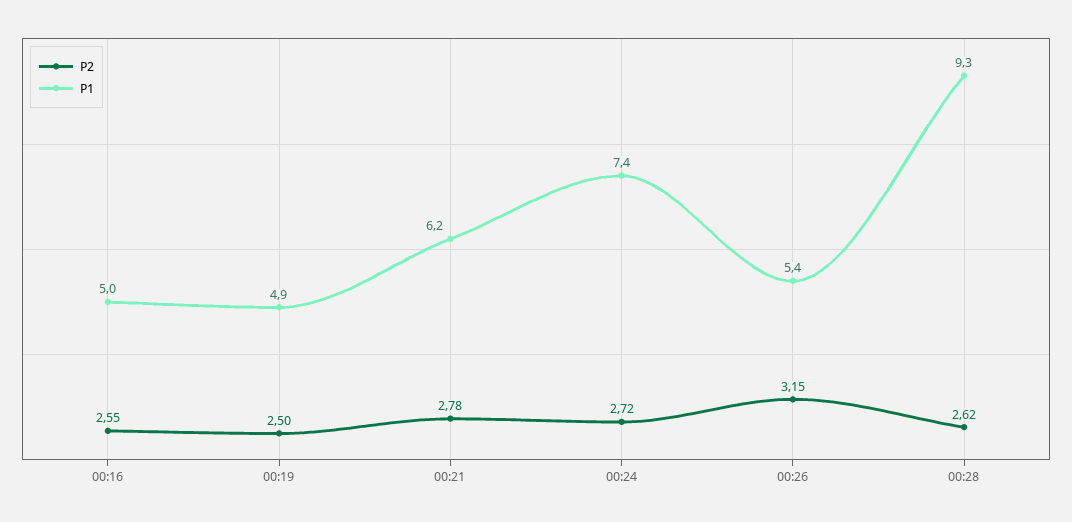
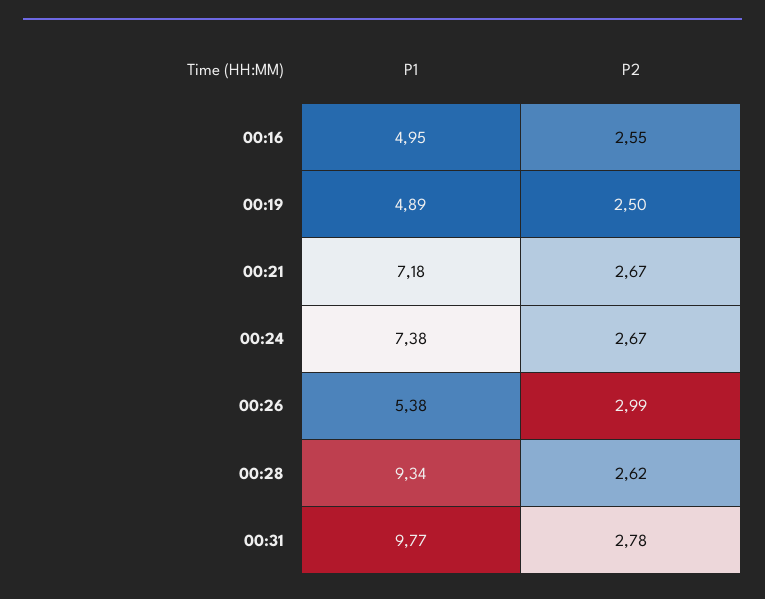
P2, 00:21: 2.78 -> 2.67
P1, 00:21: 6.2 -> 7.18
P2, 00:24: 2.72 -> 2.67
P2, 00:26: 3.15 -> 2.99
P1, 00:31: none -> 9.77
P2, 00:31: none -> 2.78

